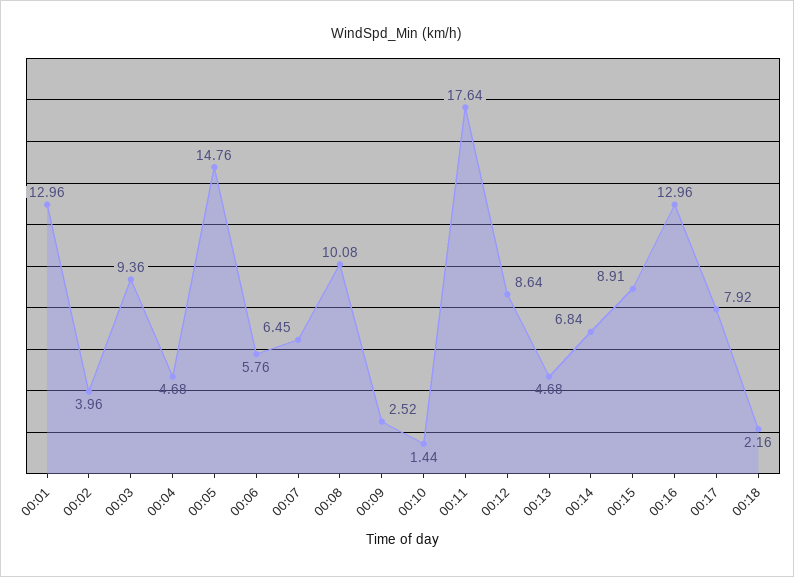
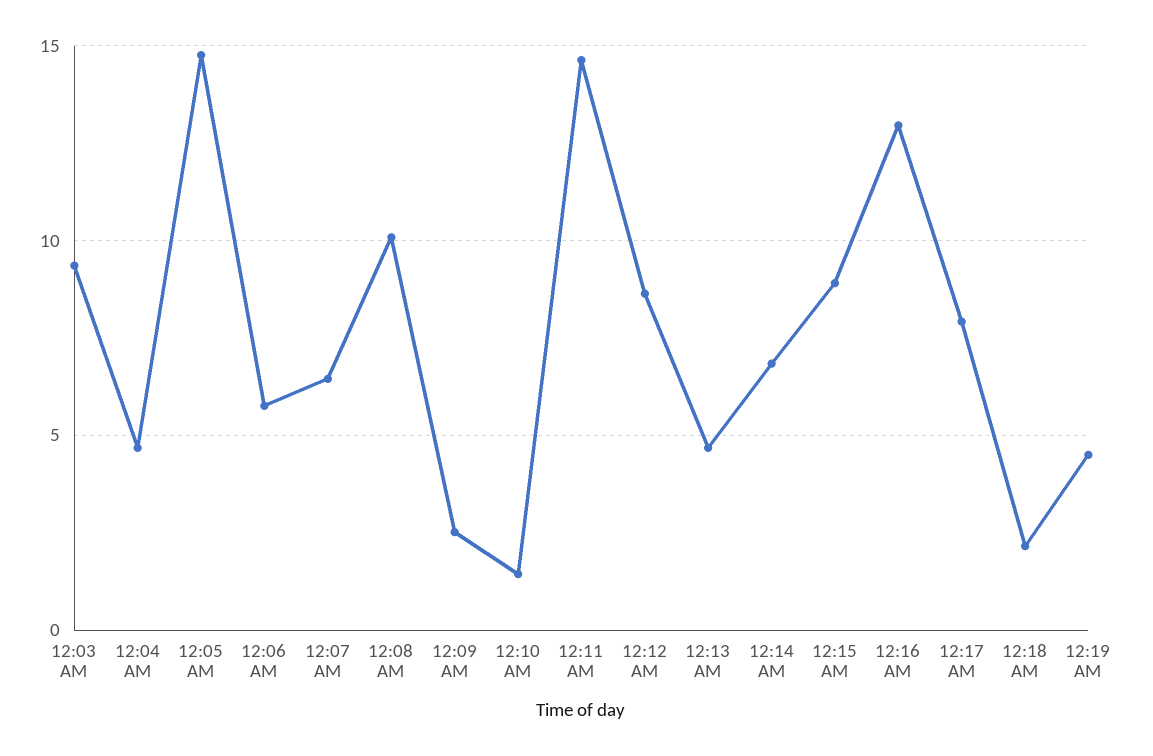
00:01: 12.96 -> none
00:02: 3.96 -> none
00:11: 17.64 -> 14.5
12:19 AM: none -> 4.5

